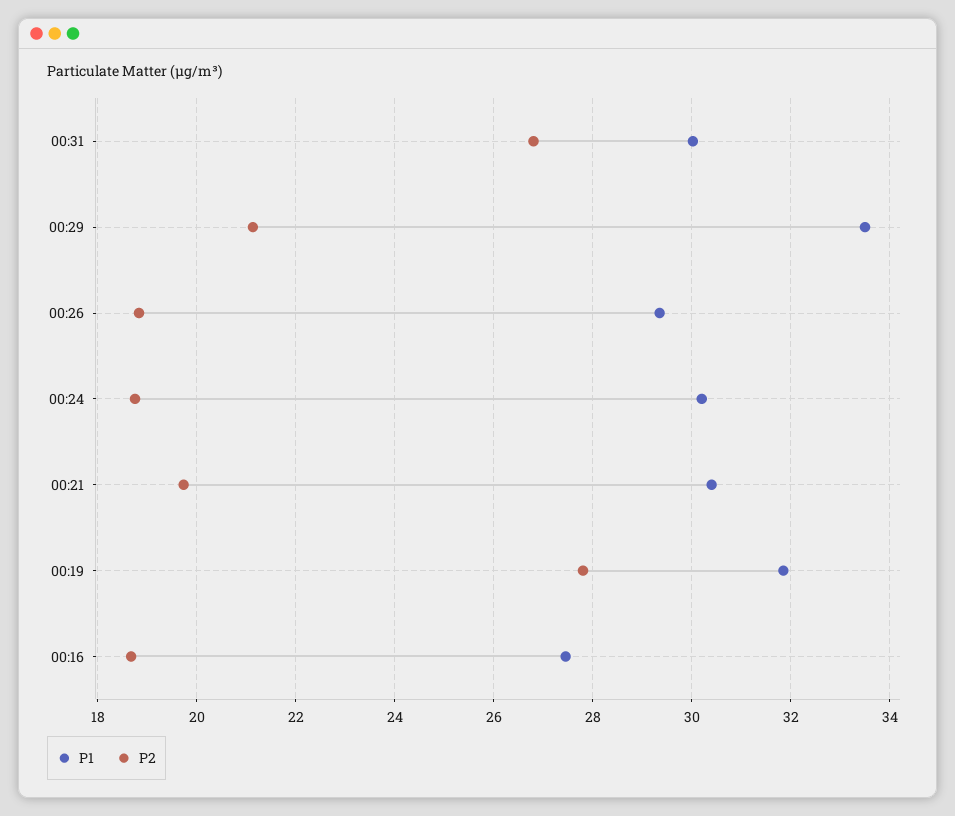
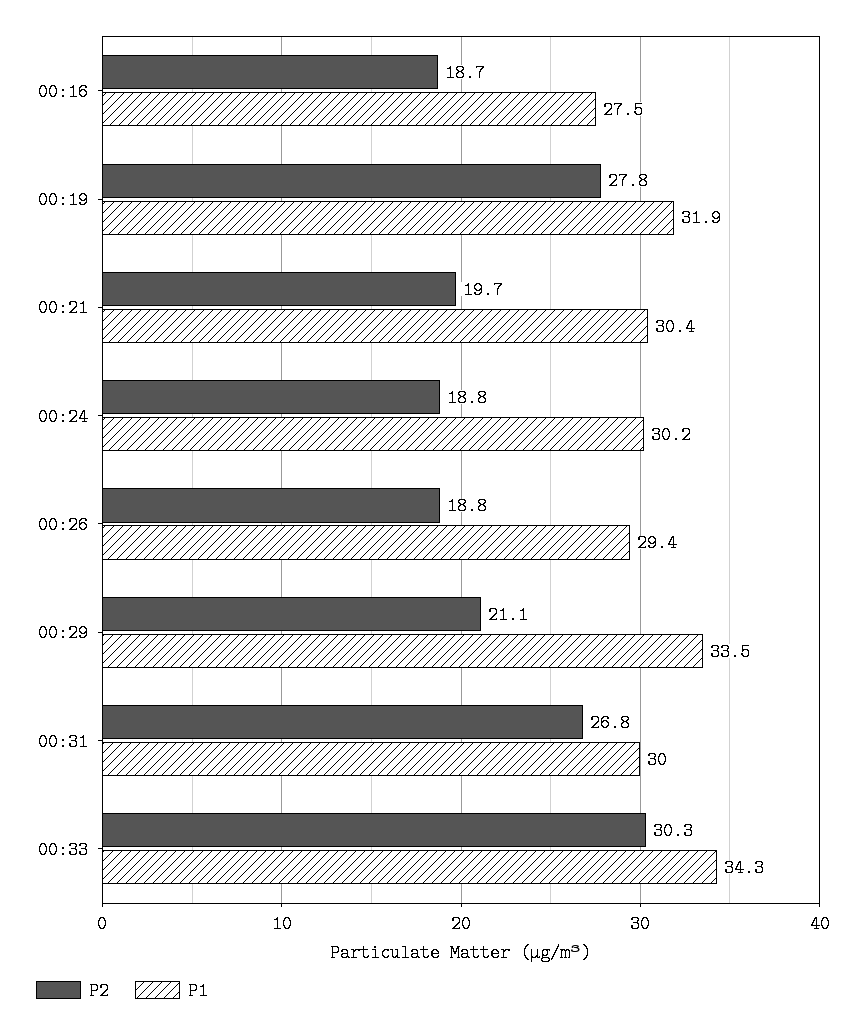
P2, 00:33: none -> 30.3
P1, 00:33: none -> 34.3

